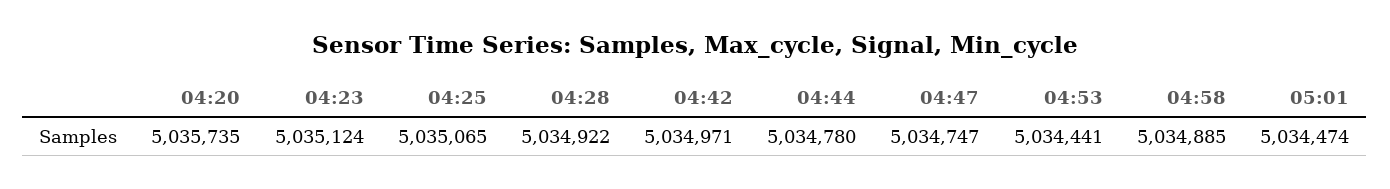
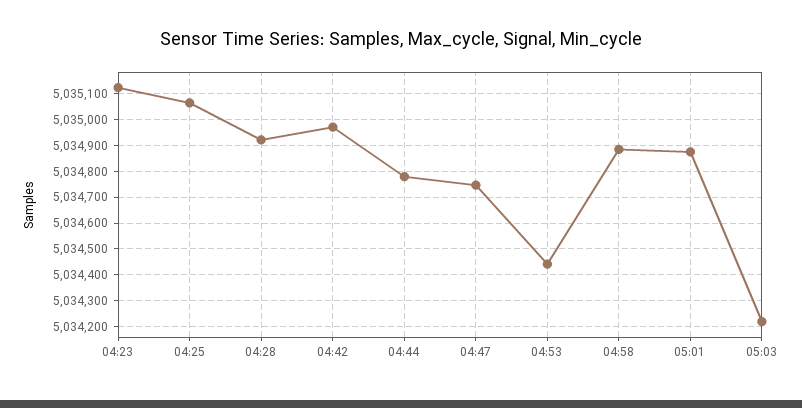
04:20: 5035735 -> none
05:01: 5034474 -> 5034875
05:03: none -> 5034225

